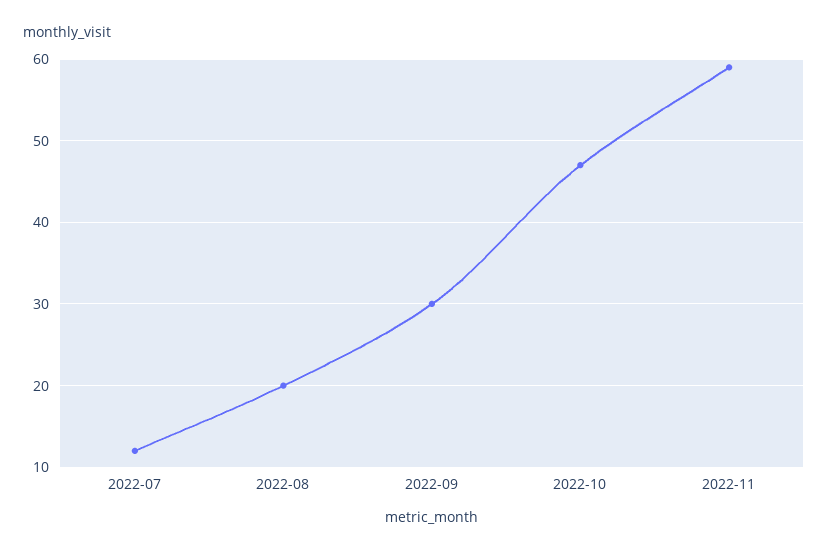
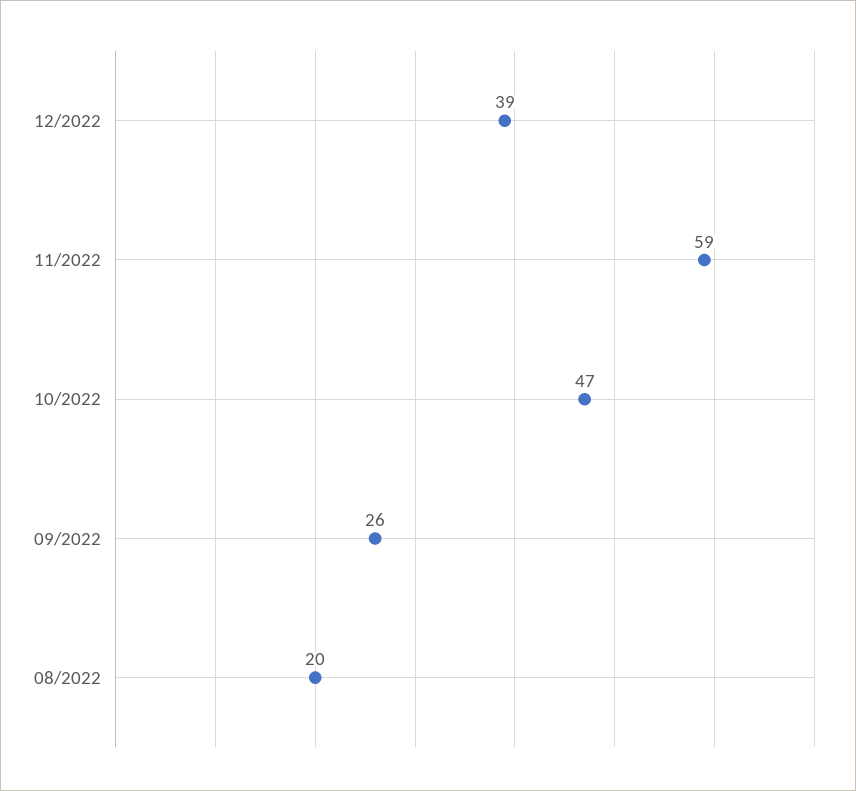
2022-07: 12 -> none
2022-09: 30 -> 26
12/2022: none -> 39

